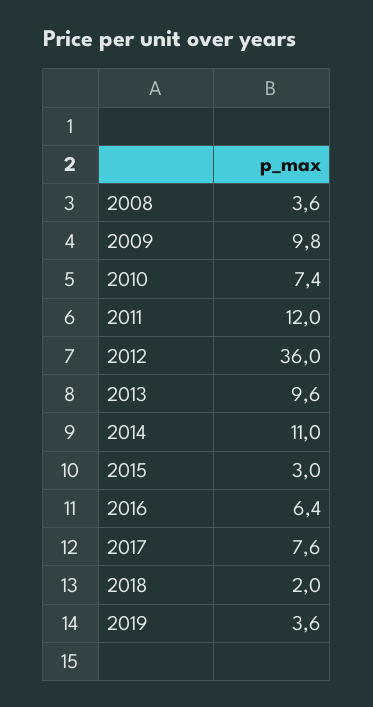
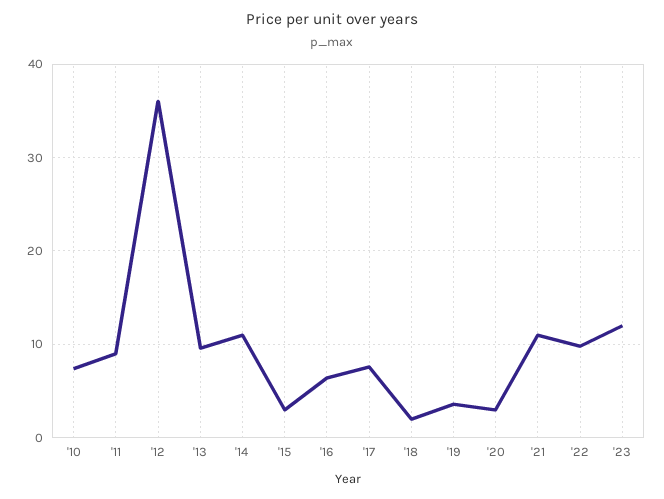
2008: 3.6 -> none
2009: 9.8 -> none
2011: 12 -> 9
'20: none -> 3
'21: none -> 11
'22: none -> 10
'23: none -> 12

